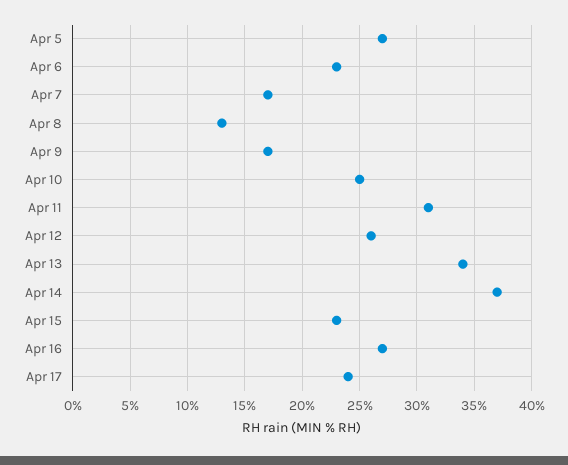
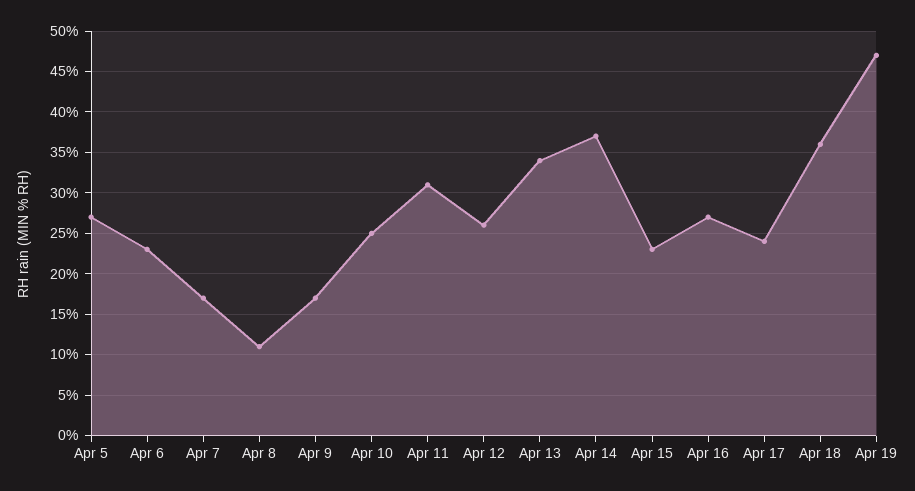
Apr 8: 13 -> 11
Apr 18: none -> 36
Apr 19: none -> 47

